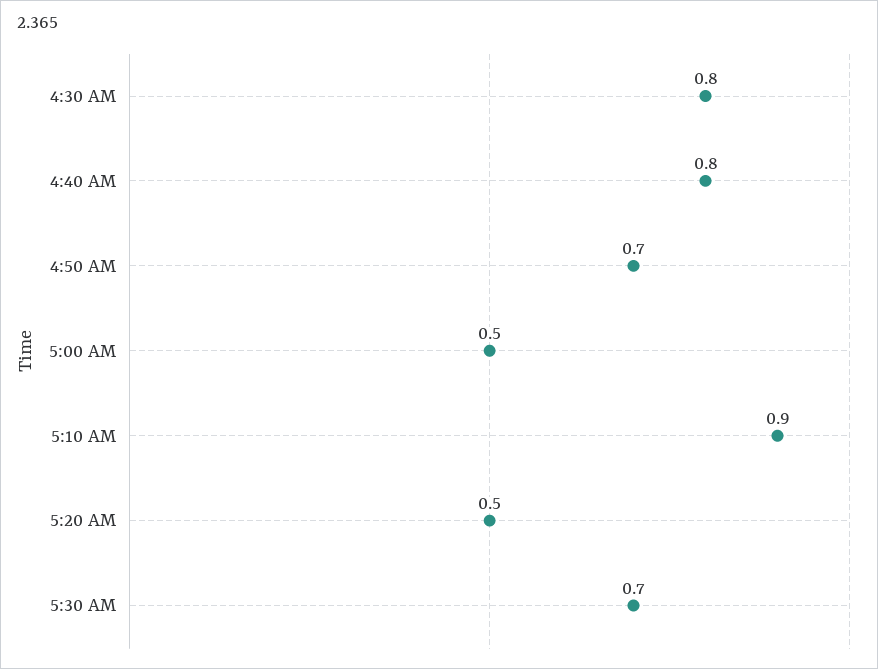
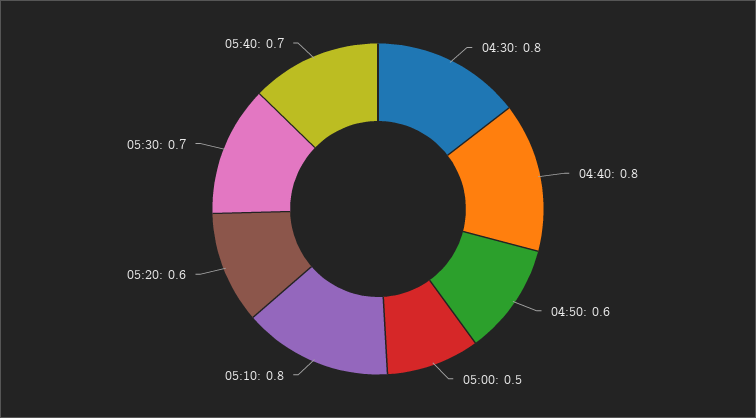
4:50 AM: 0.7 -> 0.6
5:10 AM: 0.9 -> 0.8
5:20 AM: 0.5 -> 0.6
05:40: none -> 0.7

